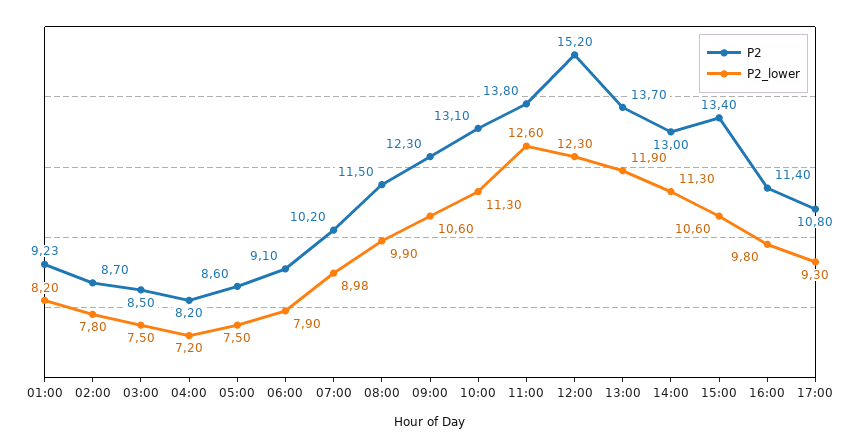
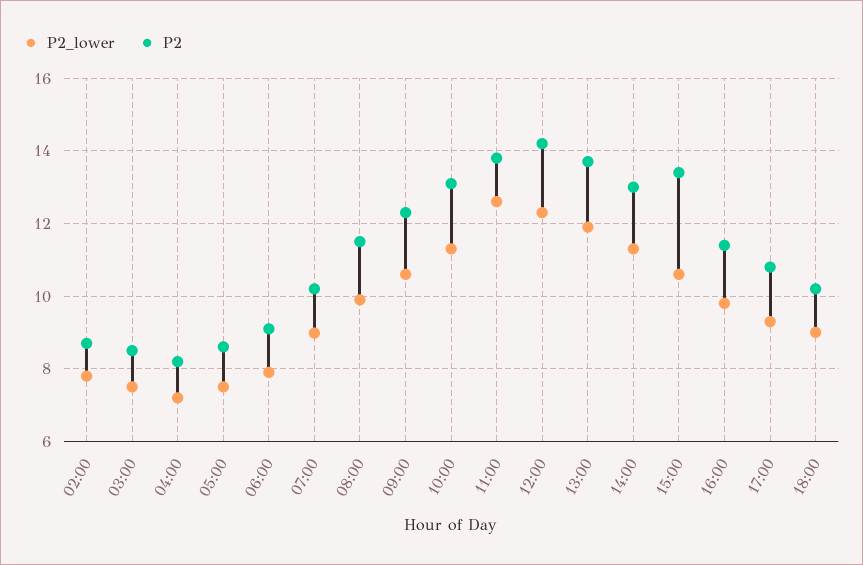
P2, 01:00: 9.23 -> none
P2_lower, 01:00: 8.2 -> none
P2, 12:00: 15.2 -> 14.2
P2_lower, 18:00: none -> 9
P2, 18:00: none -> 10.2

